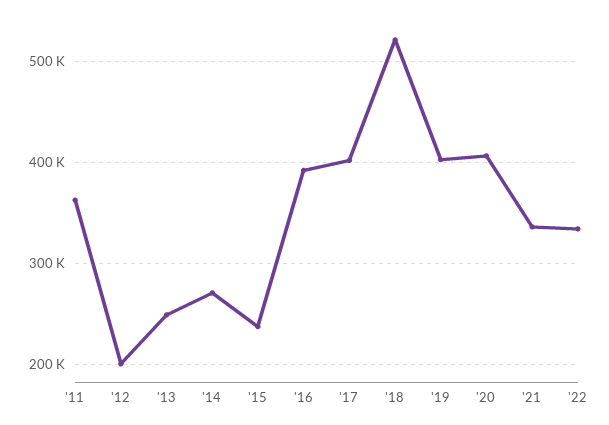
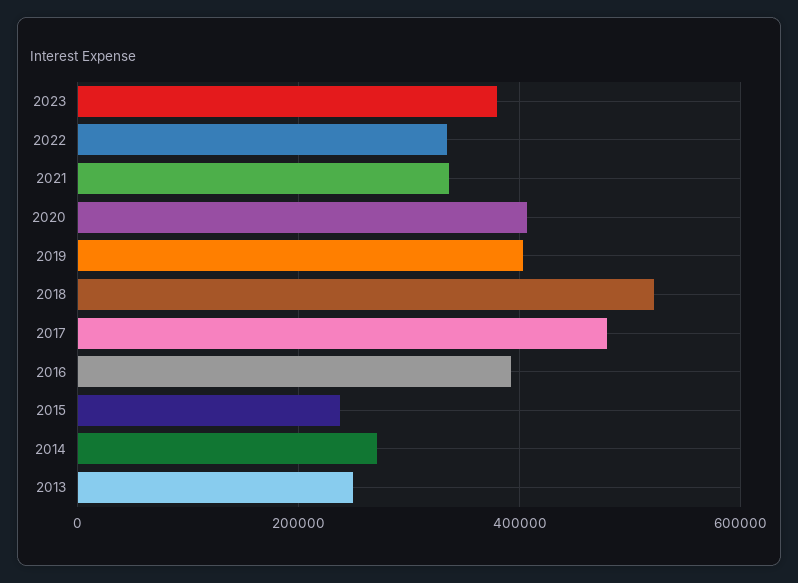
'11: 360000 -> none
'12: 200000 -> none
'17: 400000 -> 480000
2023: none -> 380000

